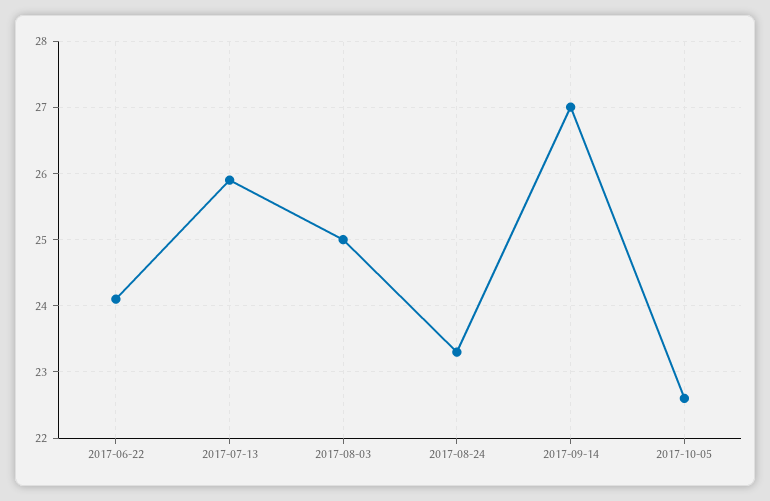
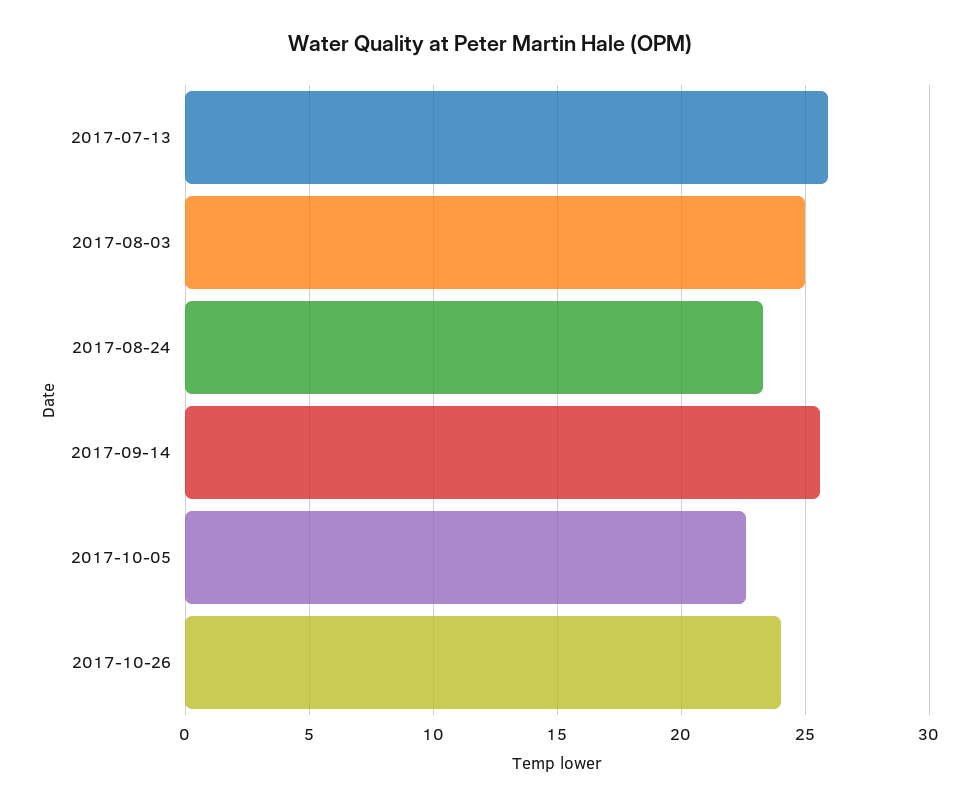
2017-06-22: 24.1 -> none
2017-09-14: 27 -> 25.5
2017-10-26: none -> 24

